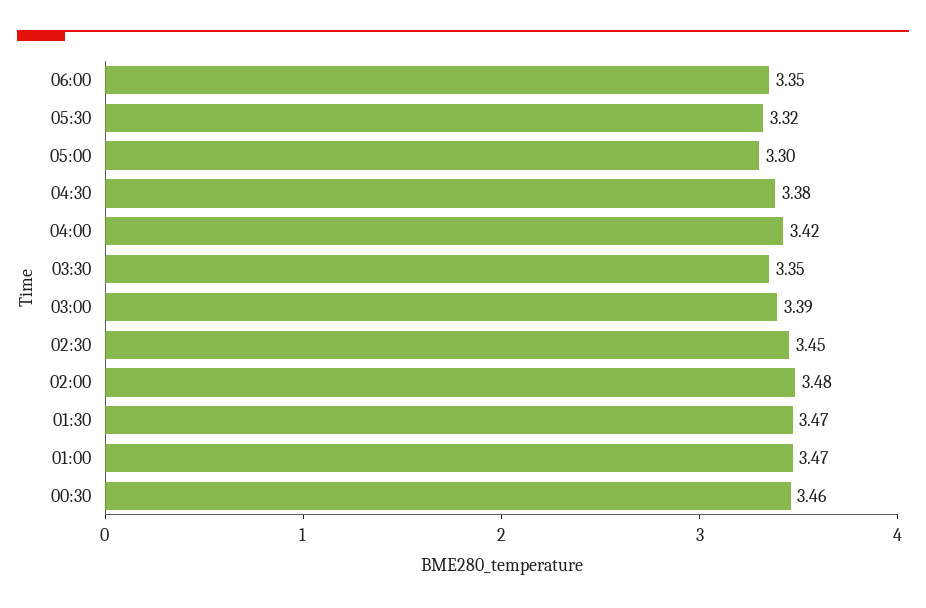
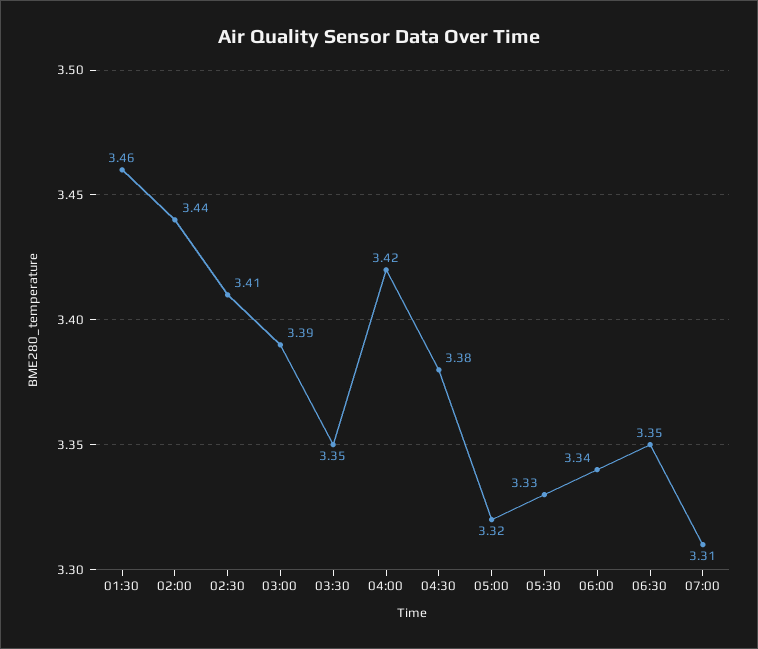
06:00: 3.35 -> 3.34
05:30: 3.32 -> 3.33
05:00: 3.3 -> 3.32
02:30: 3.45 -> 3.41
02:00: 3.48 -> 3.44
01:30: 3.47 -> 3.46
01:00: 3.47 -> none
00:30: 3.46 -> none
06:30: none -> 3.35
07:00: none -> 3.31

